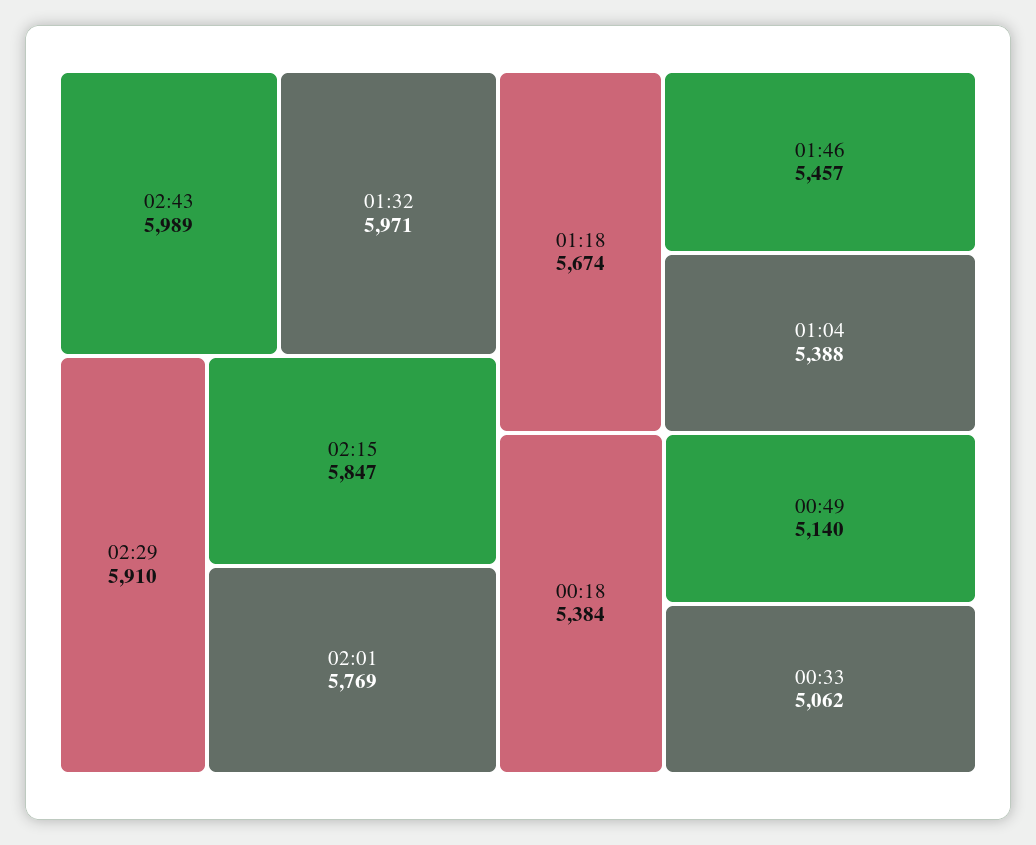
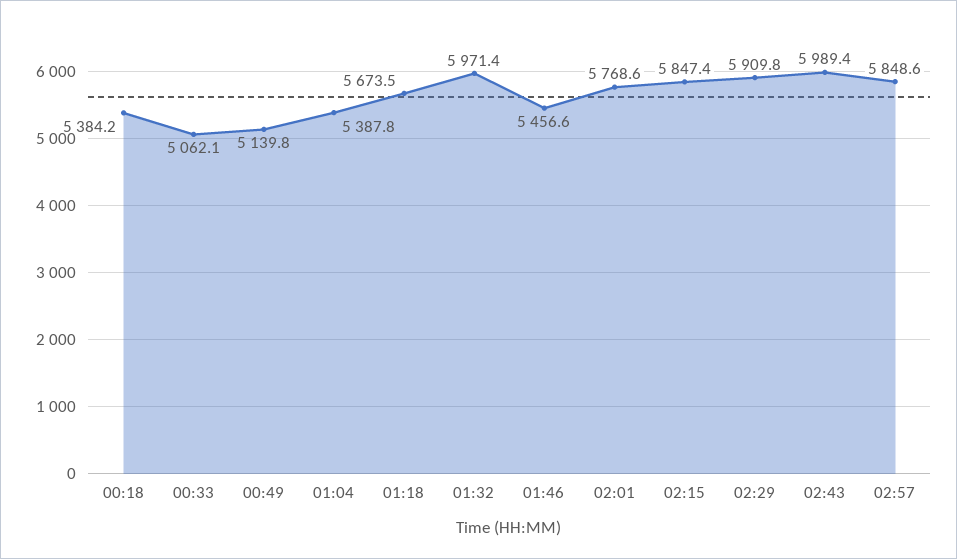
02:57: none -> 5848.6

